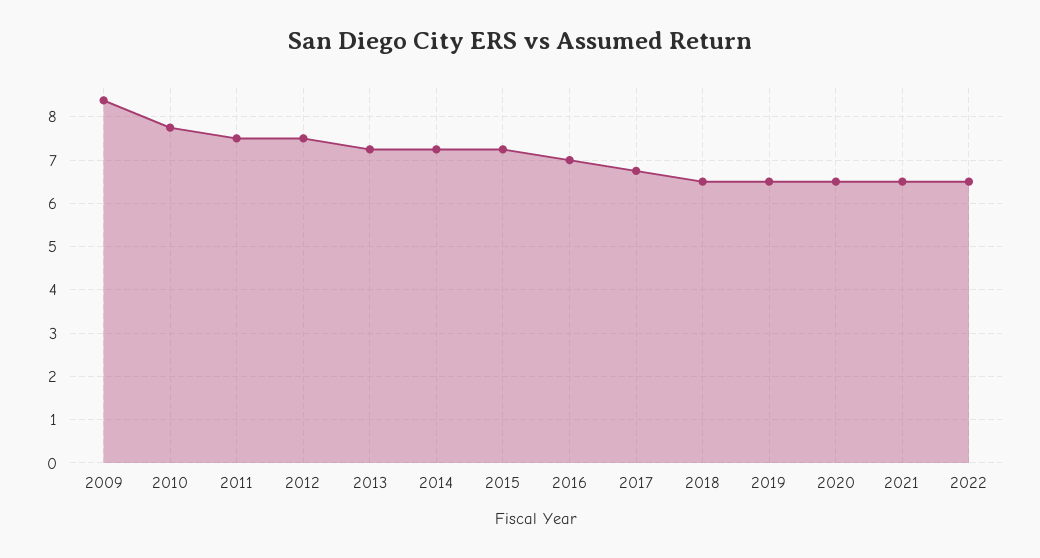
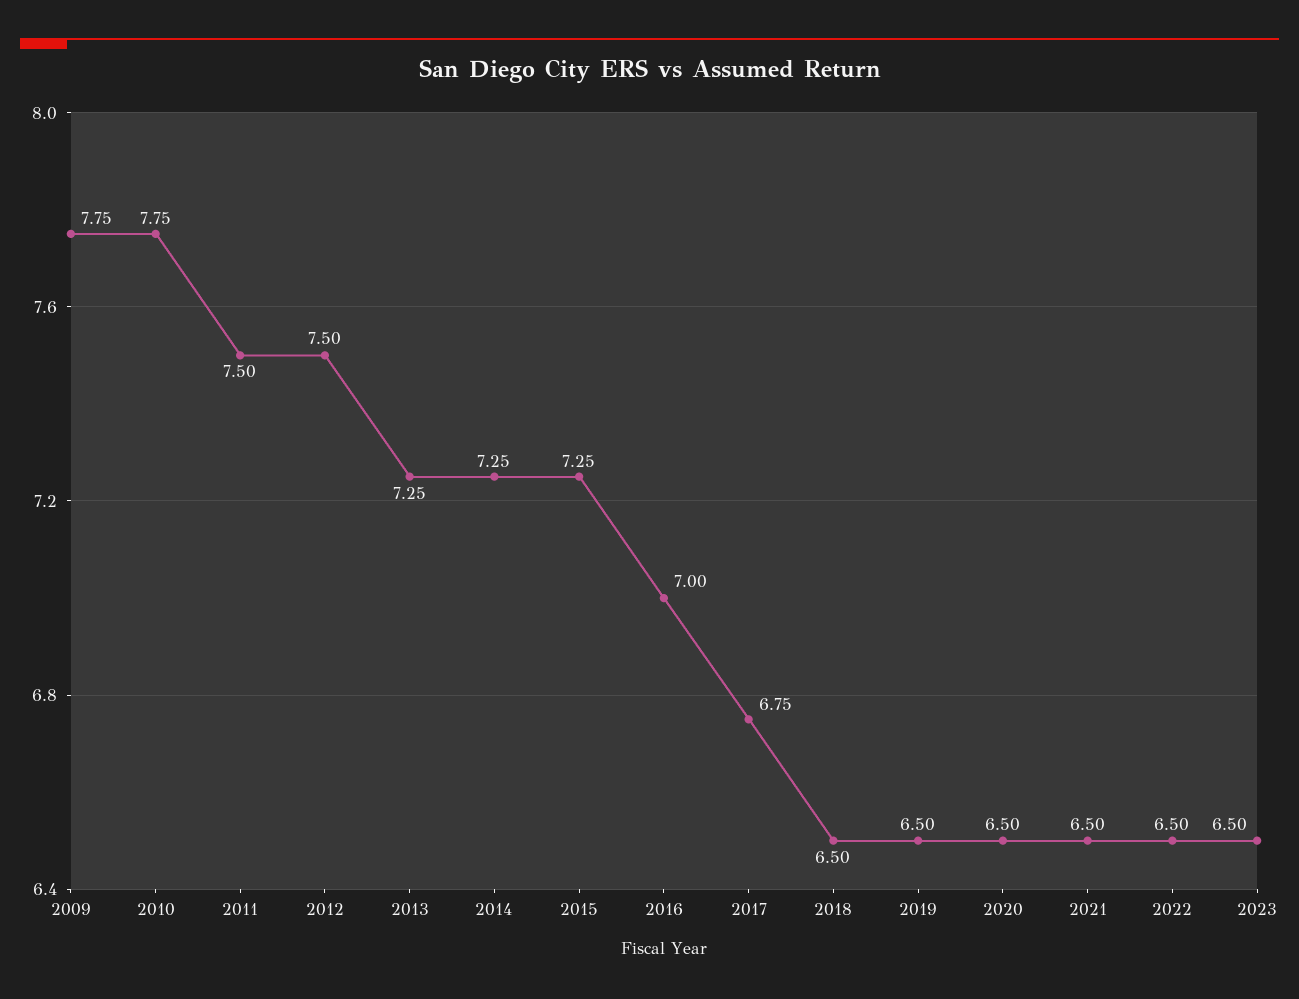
2009: 8.4 -> 7.75
2023: none -> 6.5

